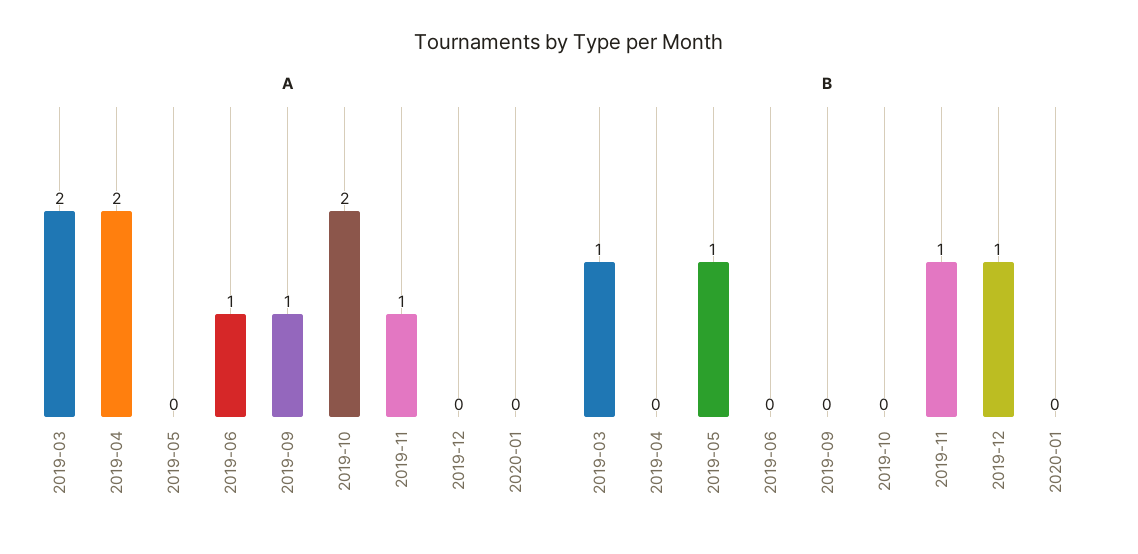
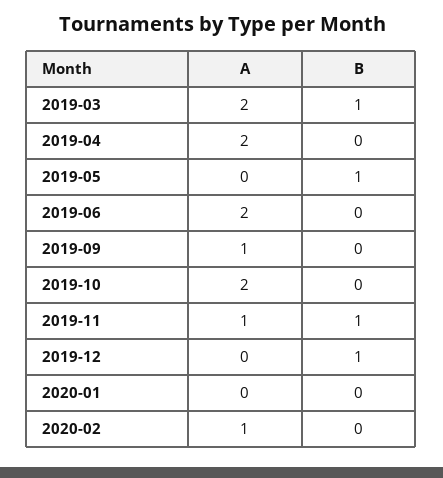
A, 2019-06: 1 -> 2
A, 2020-02: none -> 1
B, 2020-02: none -> 0

